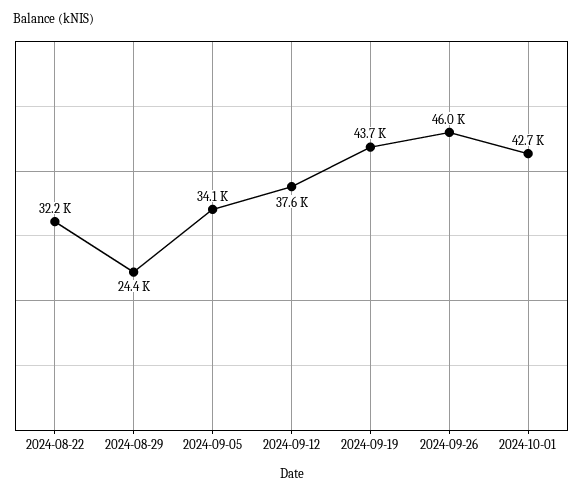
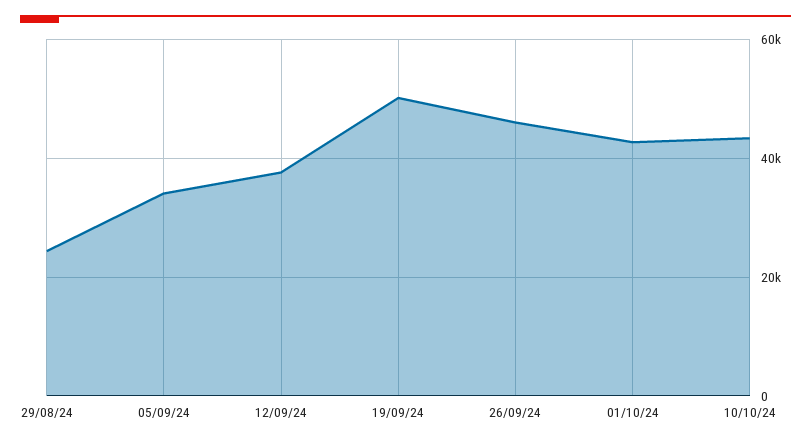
2024-08-22: 32200 -> none
2024-09-19: 43700 -> 50000
10/10/24: none -> 44000

